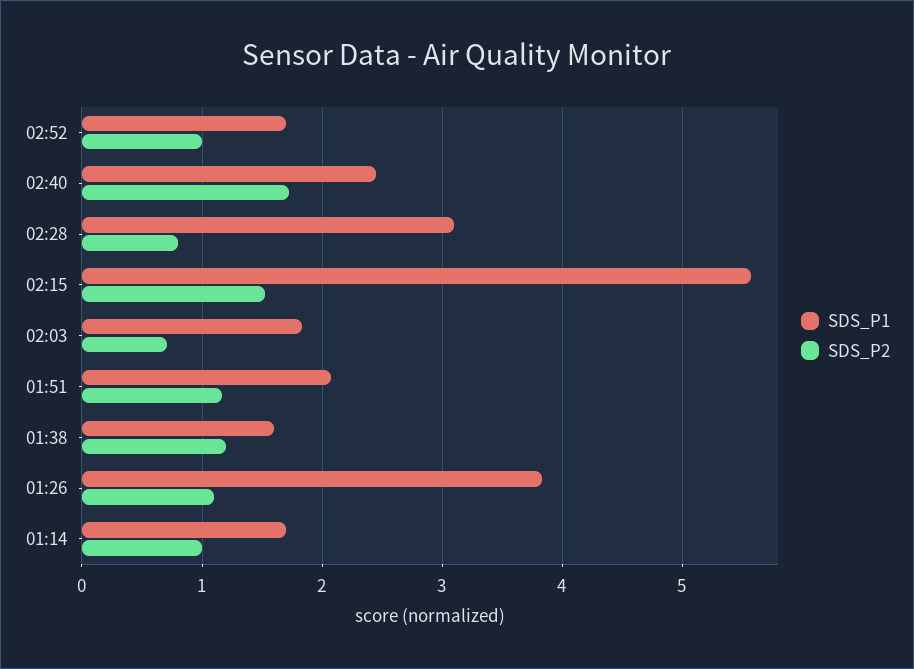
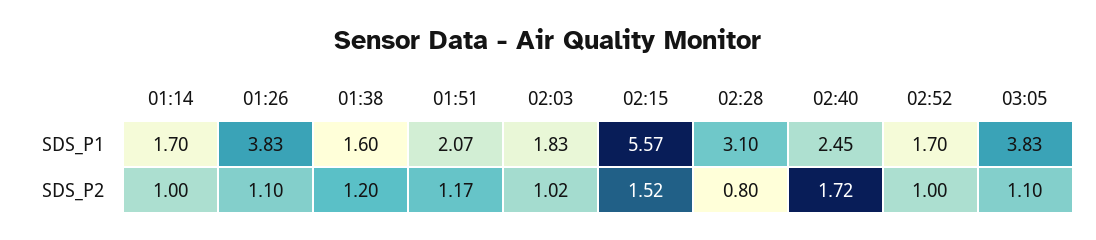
SDS_P2, 02:03: 0.7 -> 1.02
SDS_P1, 03:05: none -> 3.83
SDS_P2, 03:05: none -> 1.1

